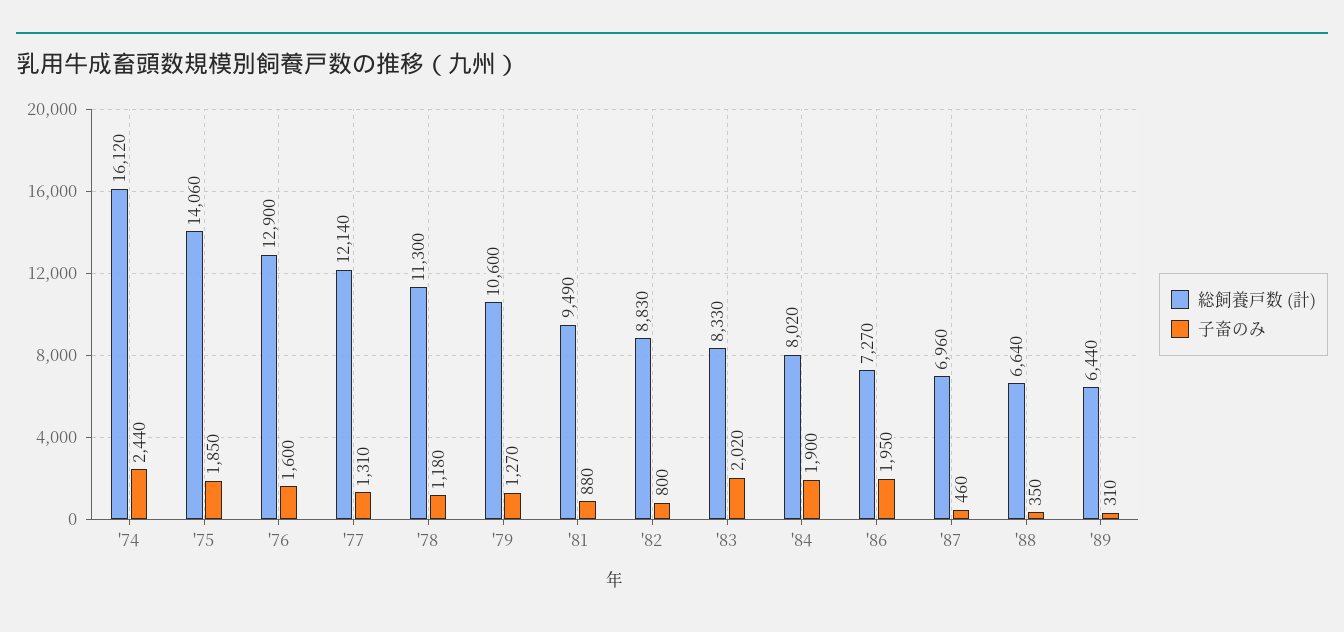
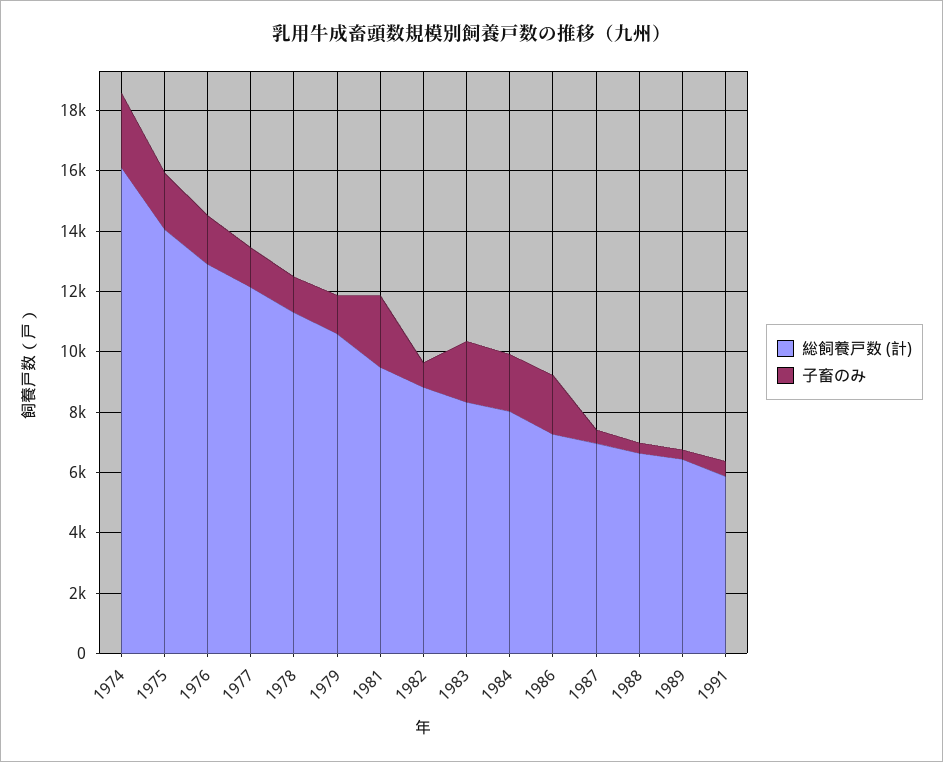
子畜のみ, '81: 880 -> 2500
総飼養戸数 (計), 1991: none -> 6000
子畜のみ, 1991: none -> 500

